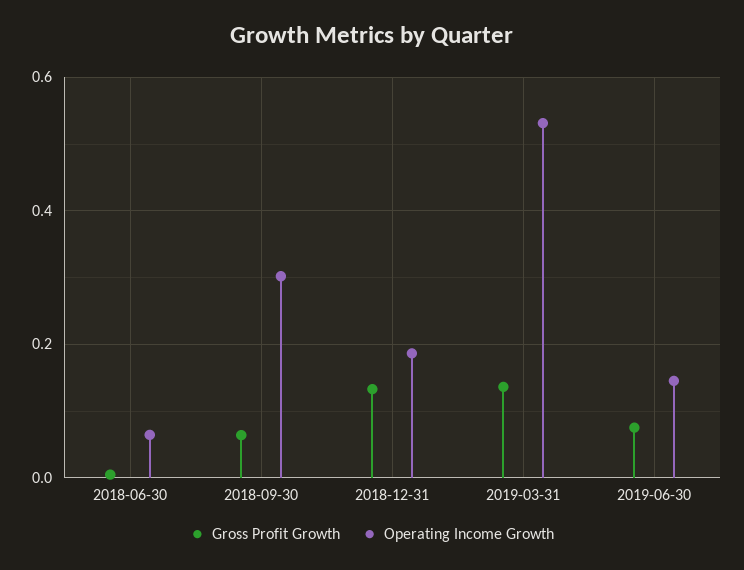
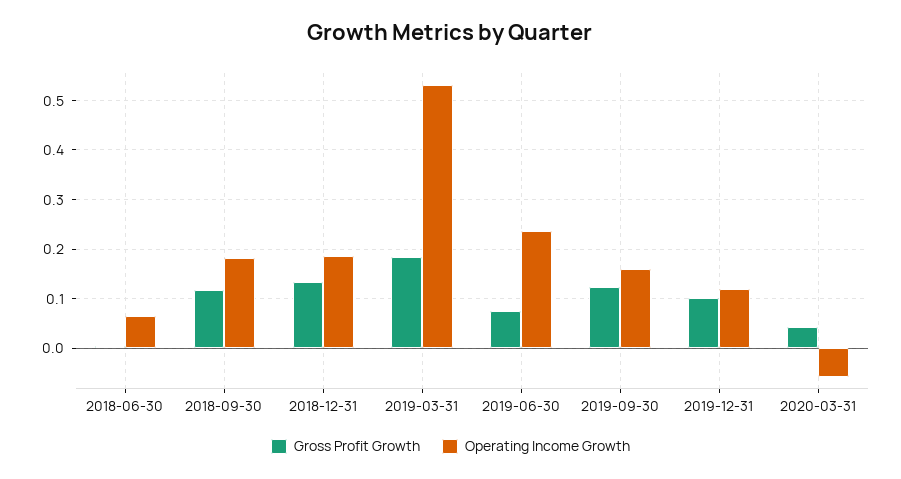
Gross Profit Growth, 2018-09-30: 0.06 -> 0.12
Operating Income Growth, 2018-09-30: 0.3 -> 0.18
Gross Profit Growth, 2019-03-31: 0.14 -> 0.18
Operating Income Growth, 2019-06-30: 0.14 -> 0.24
Gross Profit Growth, 2019-09-30: none -> 0.12
Operating Income Growth, 2019-09-30: none -> 0.16
Gross Profit Growth, 2019-12-31: none -> 0.1
Operating Income Growth, 2019-12-31: none -> 0.12
Gross Profit Growth, 2020-03-31: none -> 0.04
Operating Income Growth, 2020-03-31: none -> -0.06

